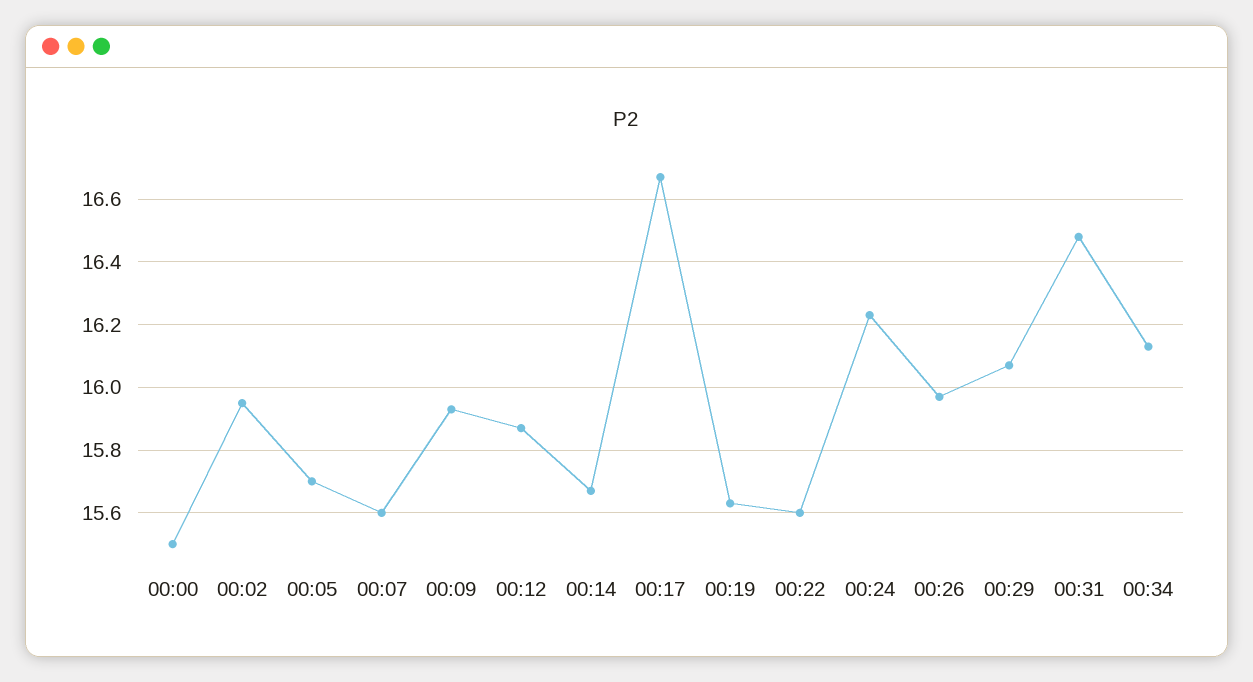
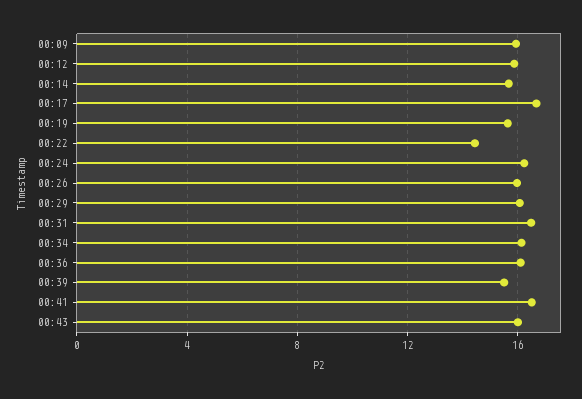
00:00: 15.5 -> none
00:02: 15.95 -> none
00:05: 15.7 -> none
00:07: 15.6 -> none
00:22: 15.6 -> 14.5
00:36: none -> 16
00:39: none -> 15.5
00:41: none -> 16.5
00:43: none -> 16

